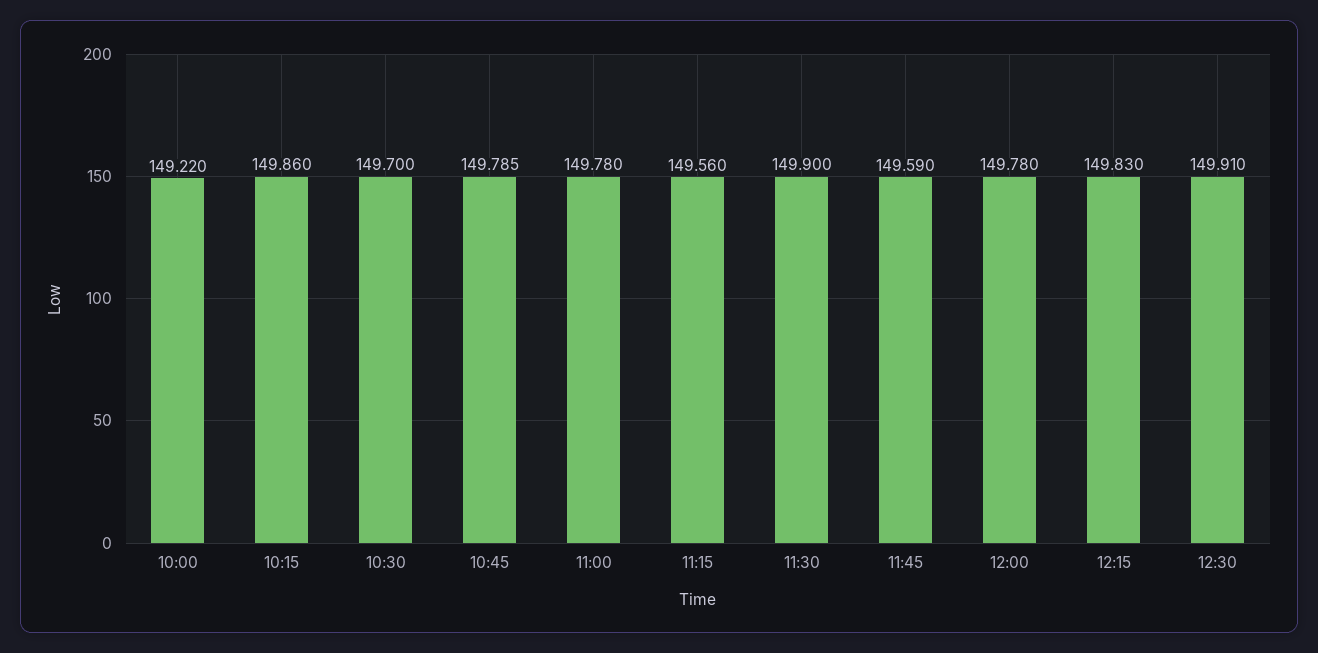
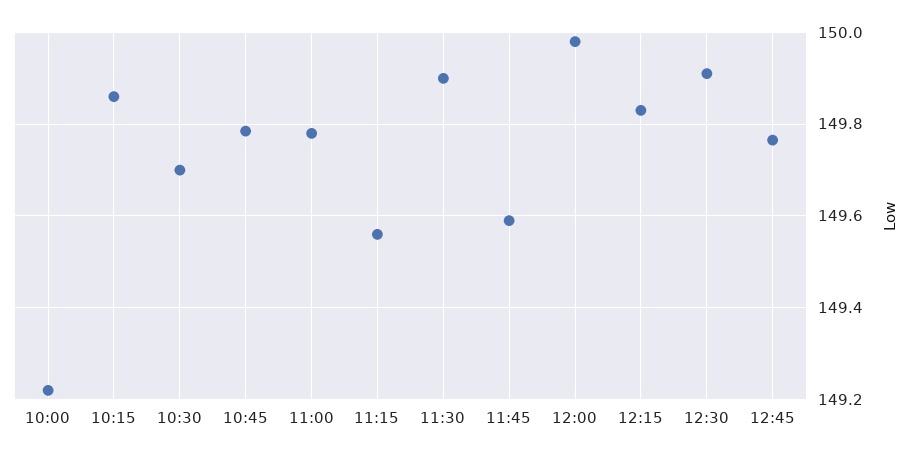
12:00: 149.78 -> 149.98
12:45: none -> 149.76

